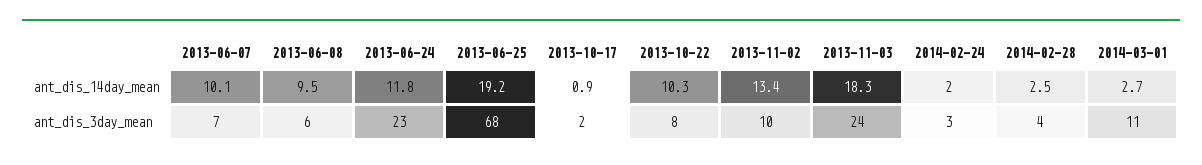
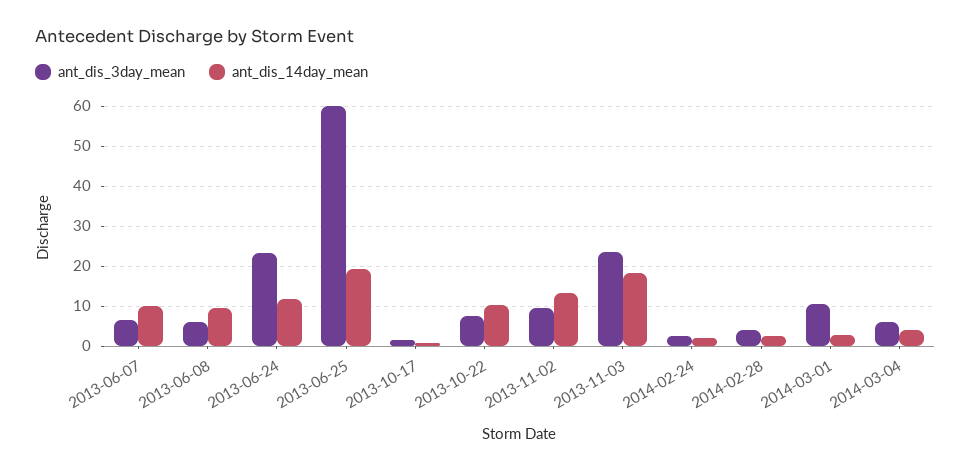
ant_dis_3day_mean, 2013-06-25: 68 -> 60
ant_dis_3day_mean, 2014-03-04: none -> 6
ant_dis_14day_mean, 2014-03-04: none -> 4

